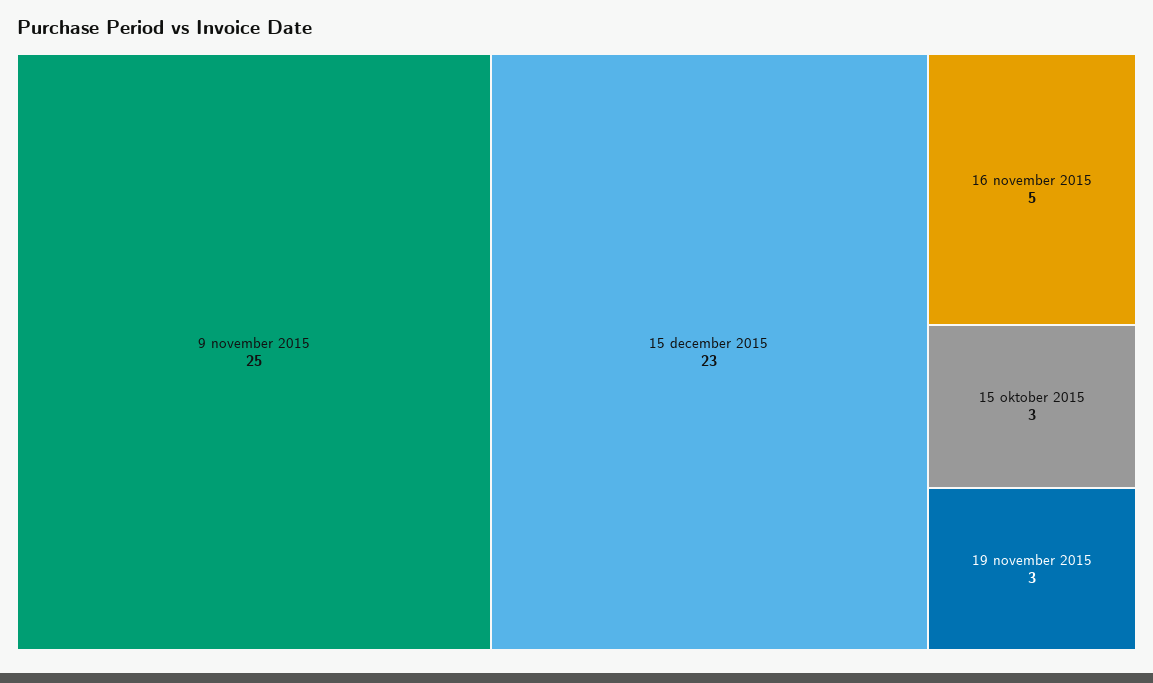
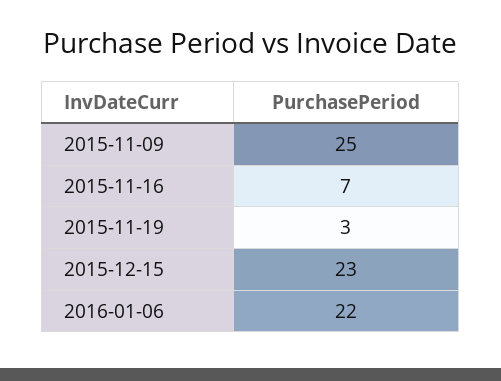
16 november 2015: 5 -> 7
15 oktober 2015: 3 -> none
2016-01-06: none -> 22

